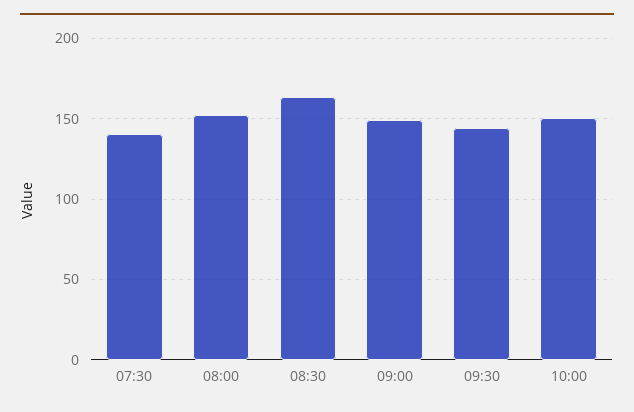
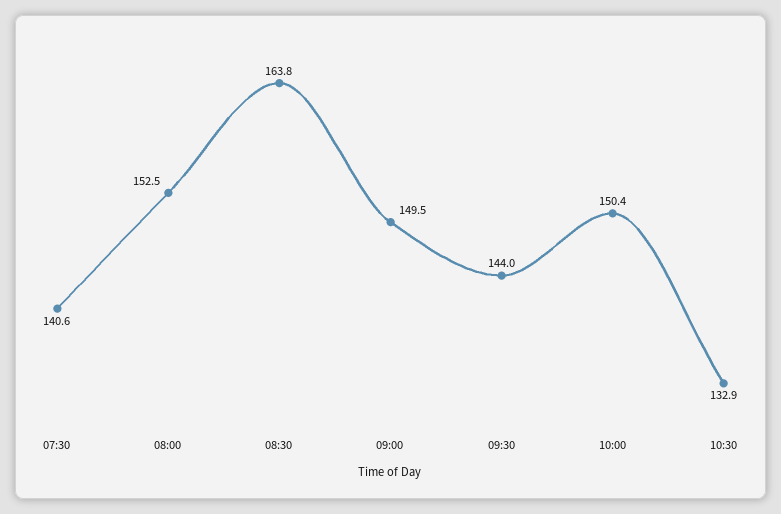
10:30: none -> 132.9

